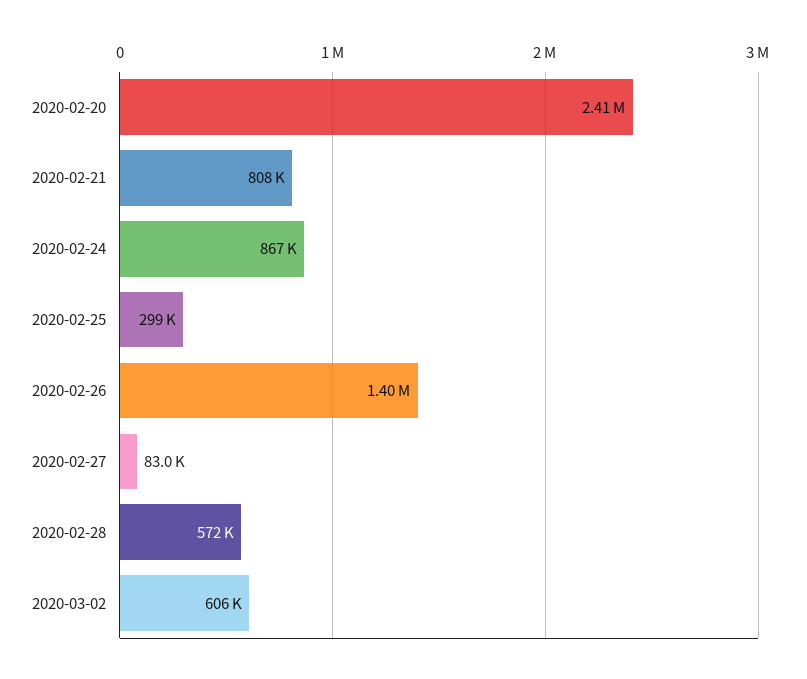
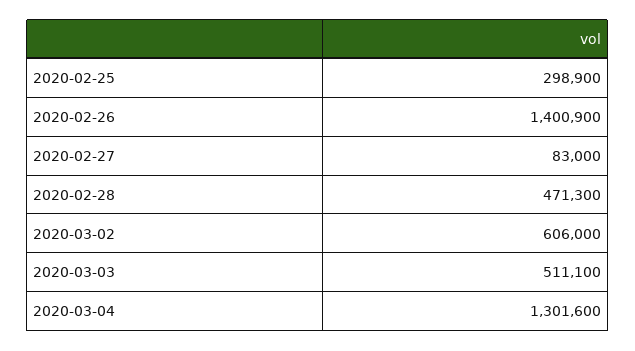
2020-02-20: 2410000 -> none
2020-02-21: 808000 -> none
2020-02-24: 867000 -> none
2020-02-28: 572000 -> 471300
2020-03-03: none -> 511100
2020-03-04: none -> 1301600

